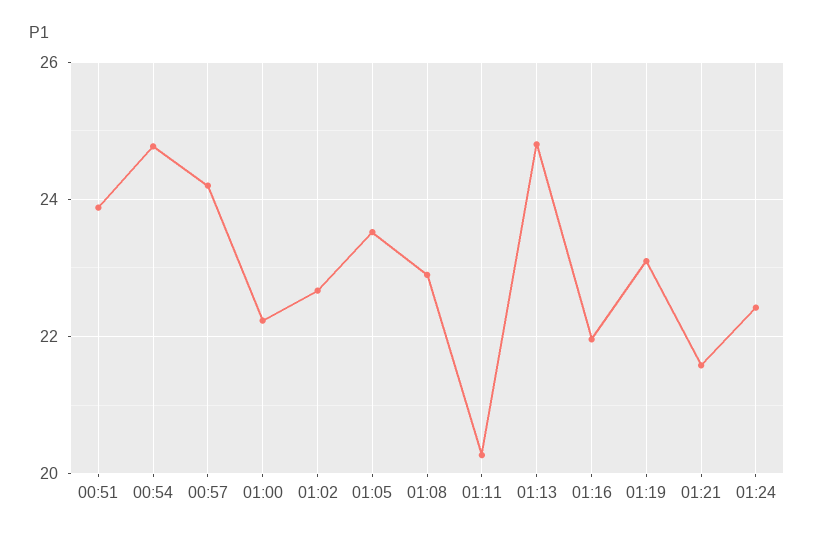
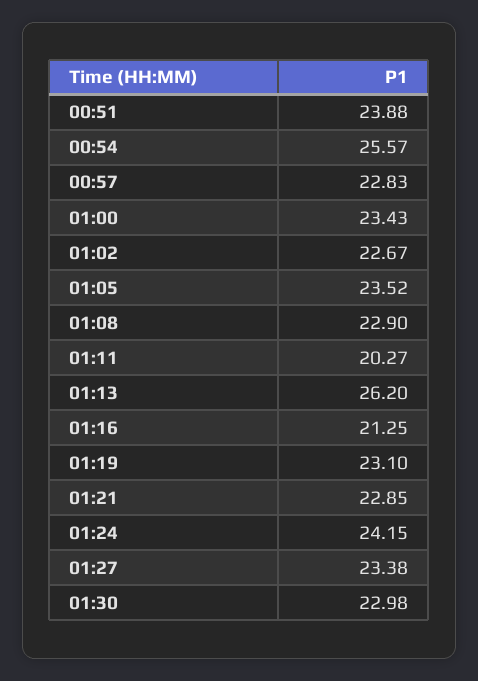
00:54: 24.8 -> 25.57
00:57: 24.2 -> 22.83
01:00: 22.2 -> 23.43
01:13: 24.8 -> 26.2
01:16: 22 -> 21.25
01:21: 21.6 -> 22.85
01:24: 22.4 -> 24.15
01:27: none -> 23.38
01:30: none -> 22.98

